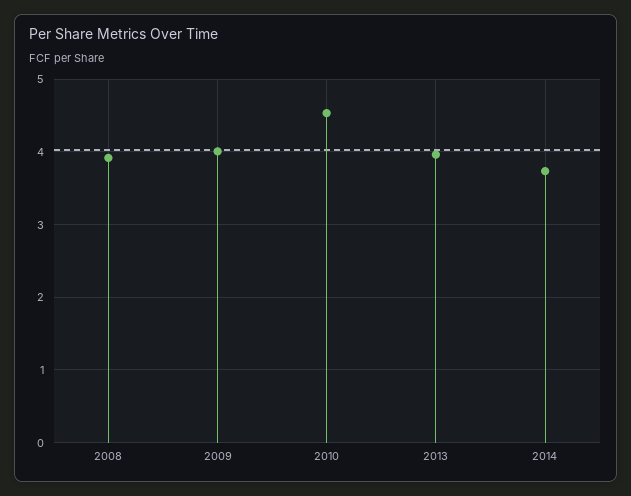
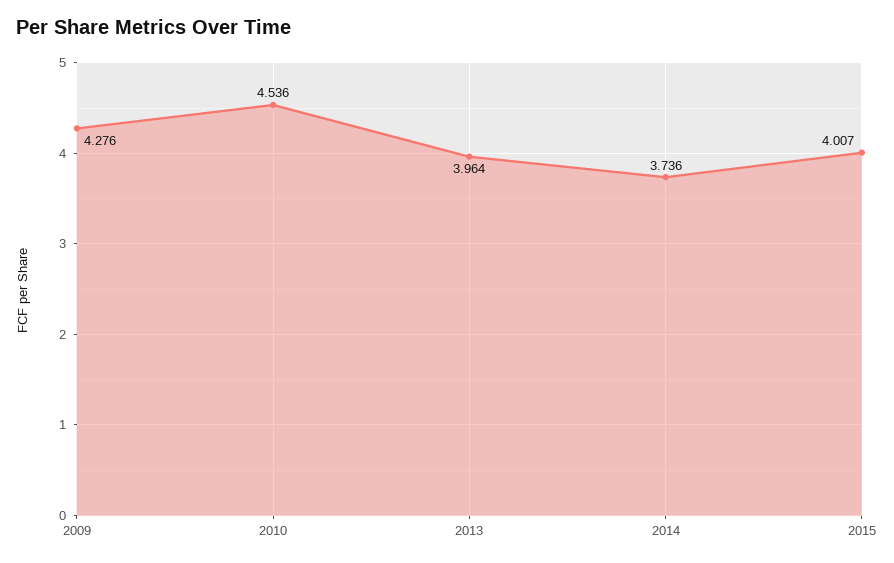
2008: 3.9 -> none
2009: 4 -> 4.276
2015: none -> 4.007

